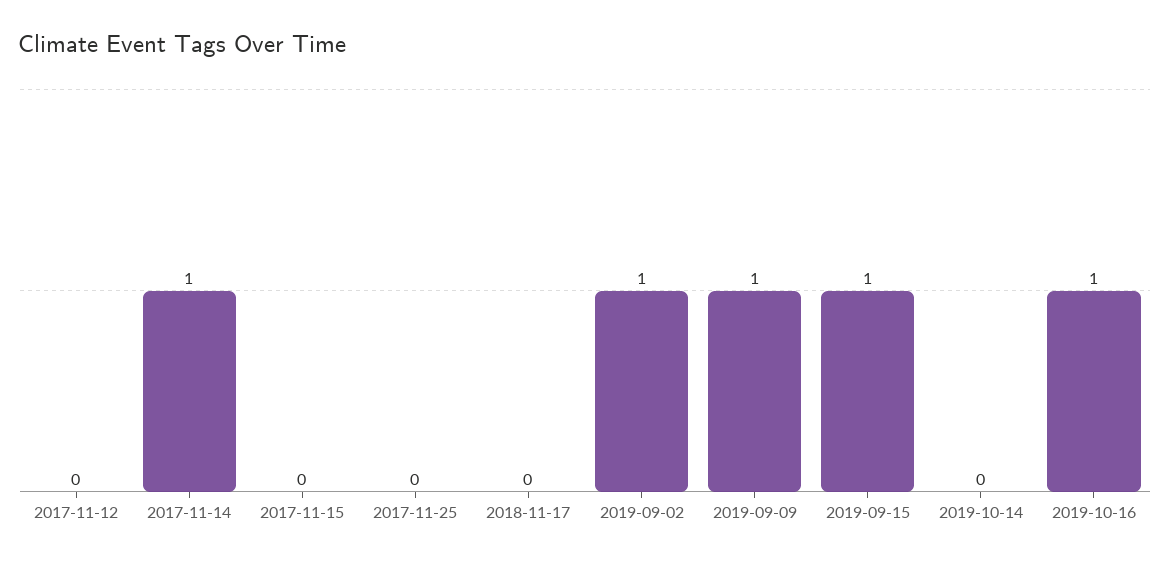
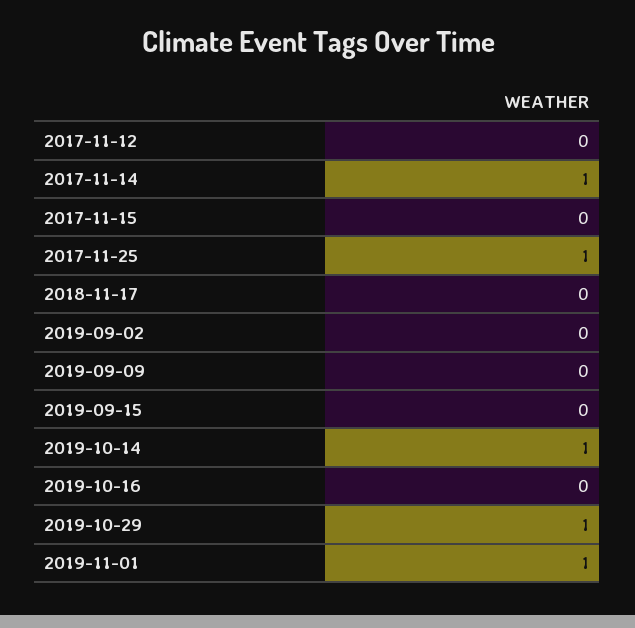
2017-11-25: 0 -> 1
2019-09-02: 1 -> 0
2019-09-09: 1 -> 0
2019-09-15: 1 -> 0
2019-10-14: 0 -> 1
2019-10-16: 1 -> 0
2019-10-29: none -> 1
2019-11-01: none -> 1

